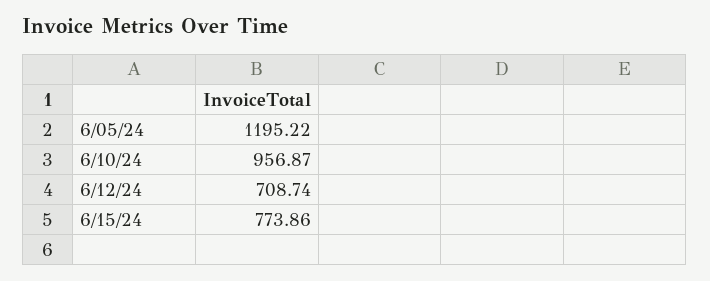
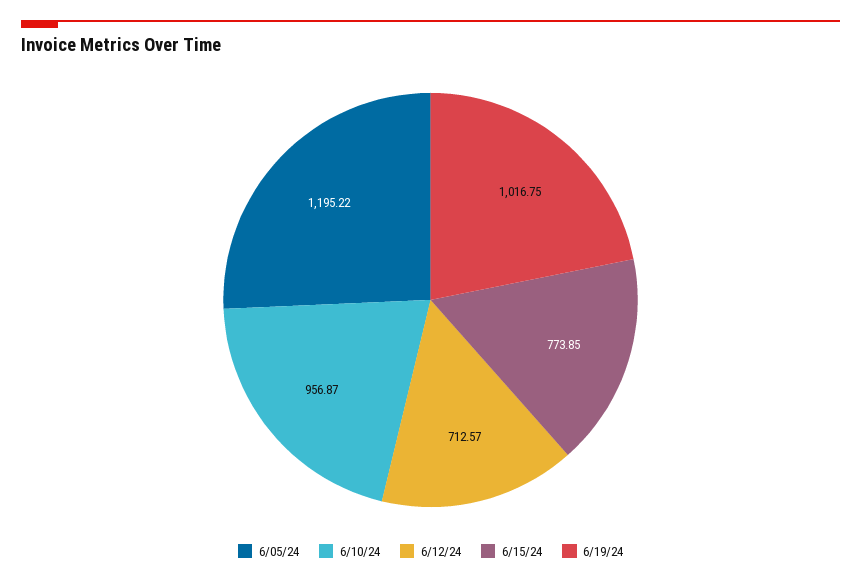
6/12/24: 708.74 -> 712.57
6/15/24: 773.86 -> 773.85
6/19/24: none -> 1016.75

